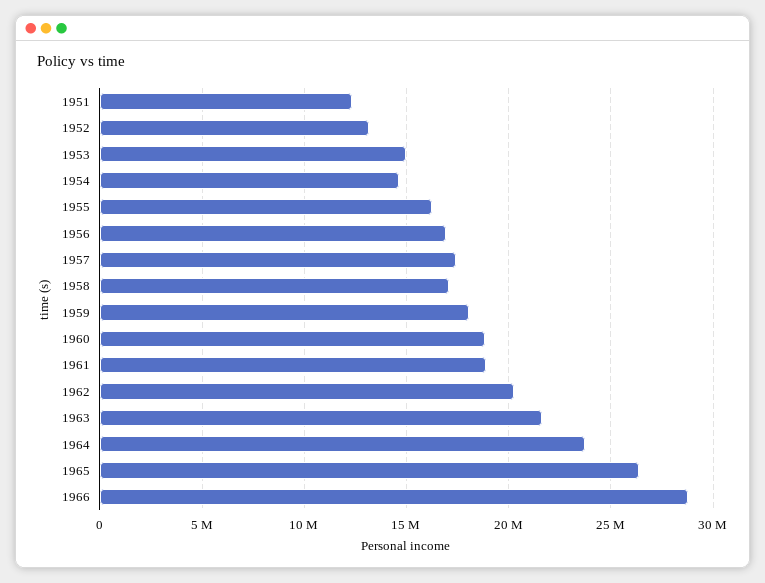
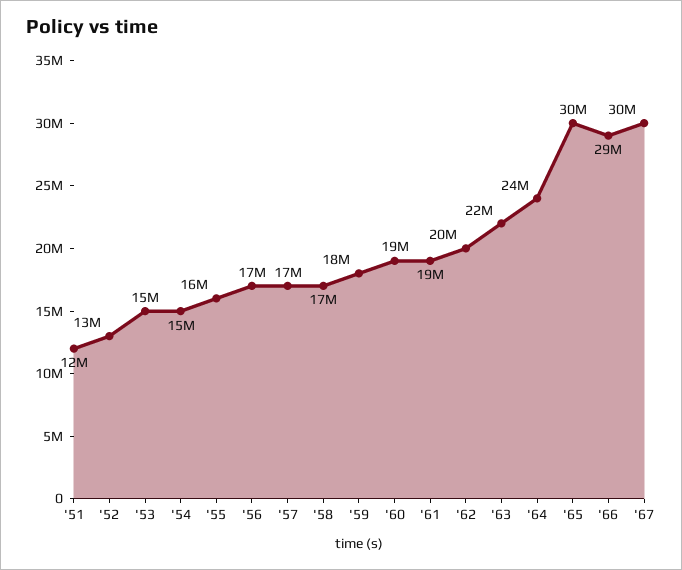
1965: 26500000 -> 30000000
'67: none -> 30000000

